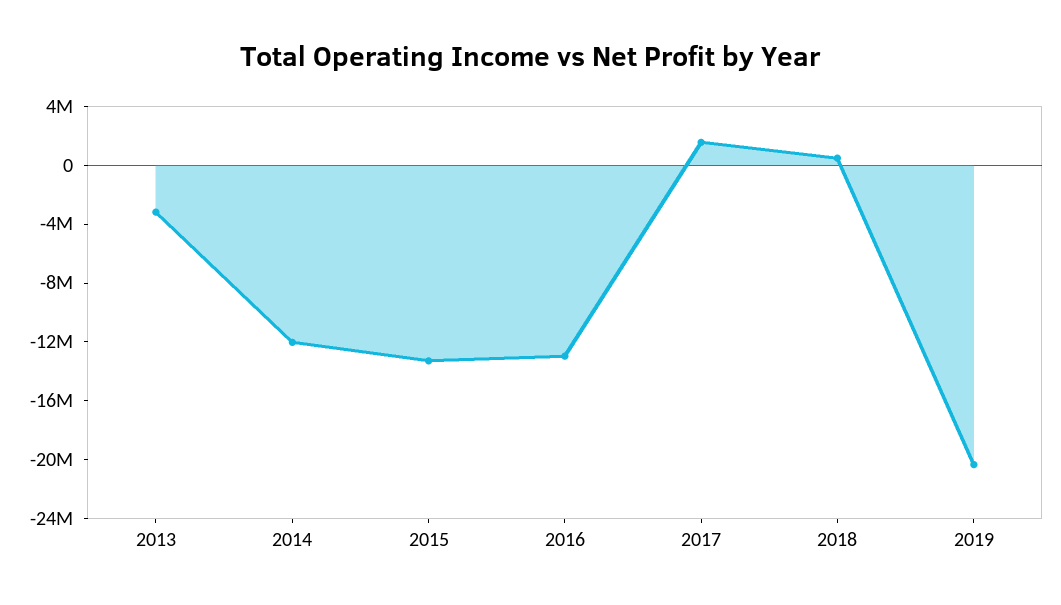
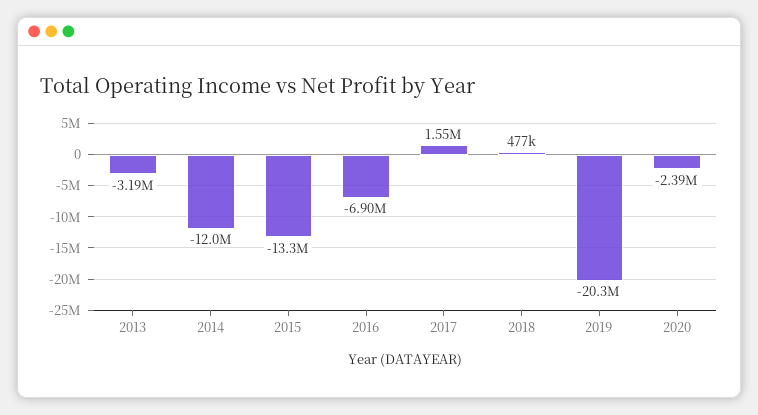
2016: -13000000 -> -6900000
2020: none -> -2390000

